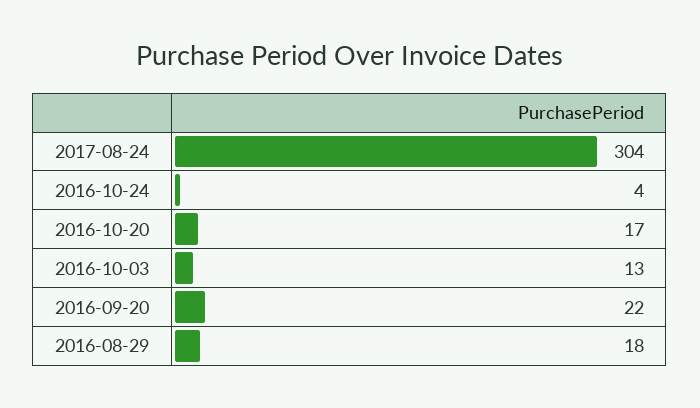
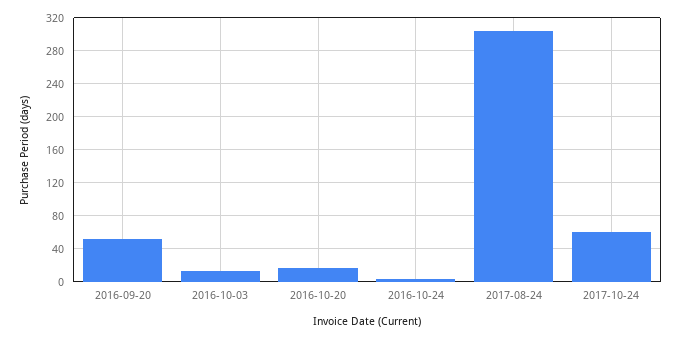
2016-09-20: 22 -> 50
2016-08-29: 18 -> none
2017-10-24: none -> 60

